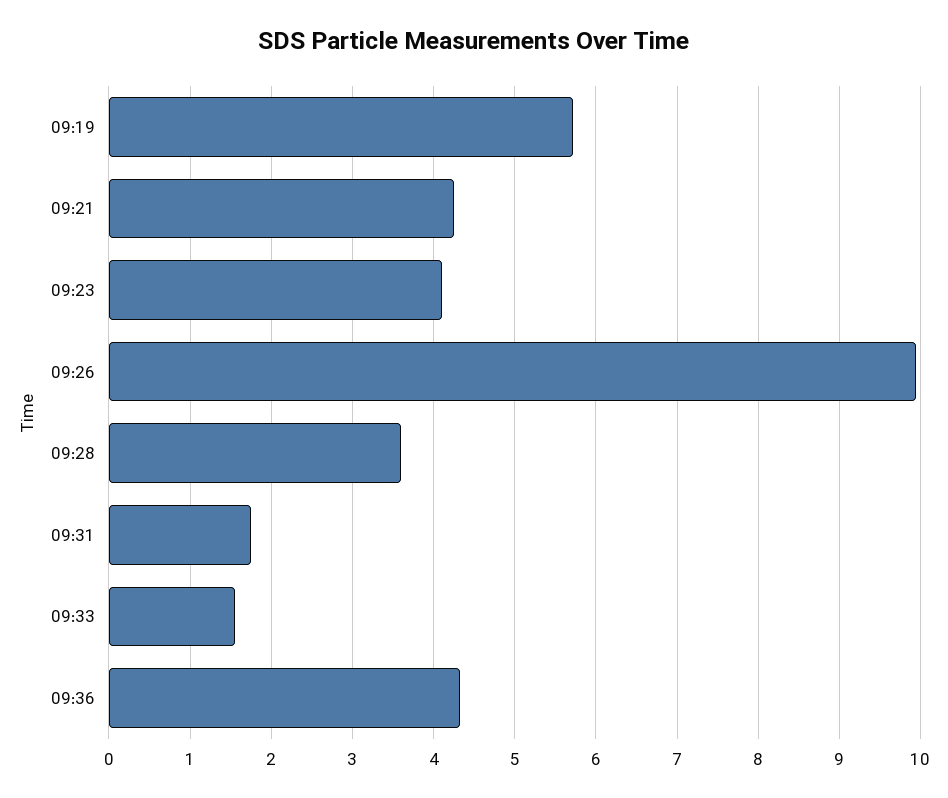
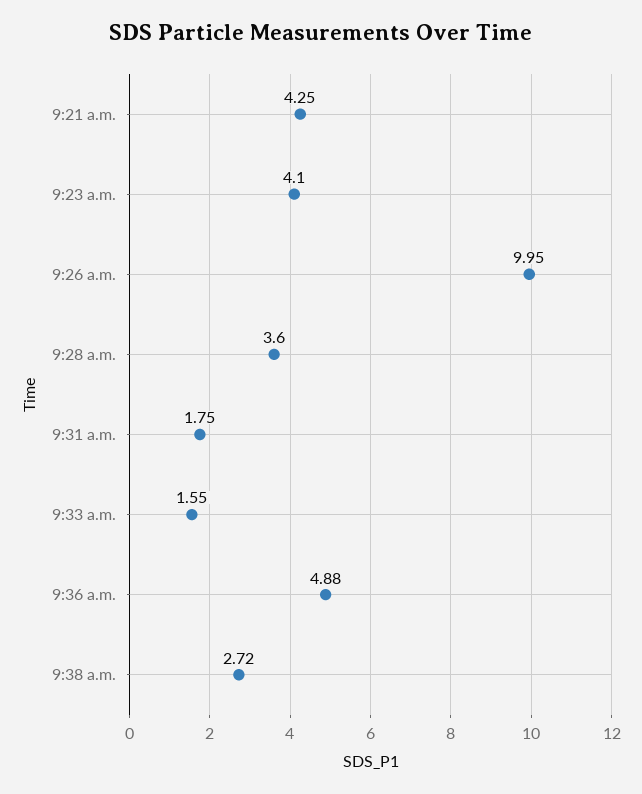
09:19: 5.7 -> none
09:36: 4.3 -> 4.88
9:38 a.m.: none -> 2.72

